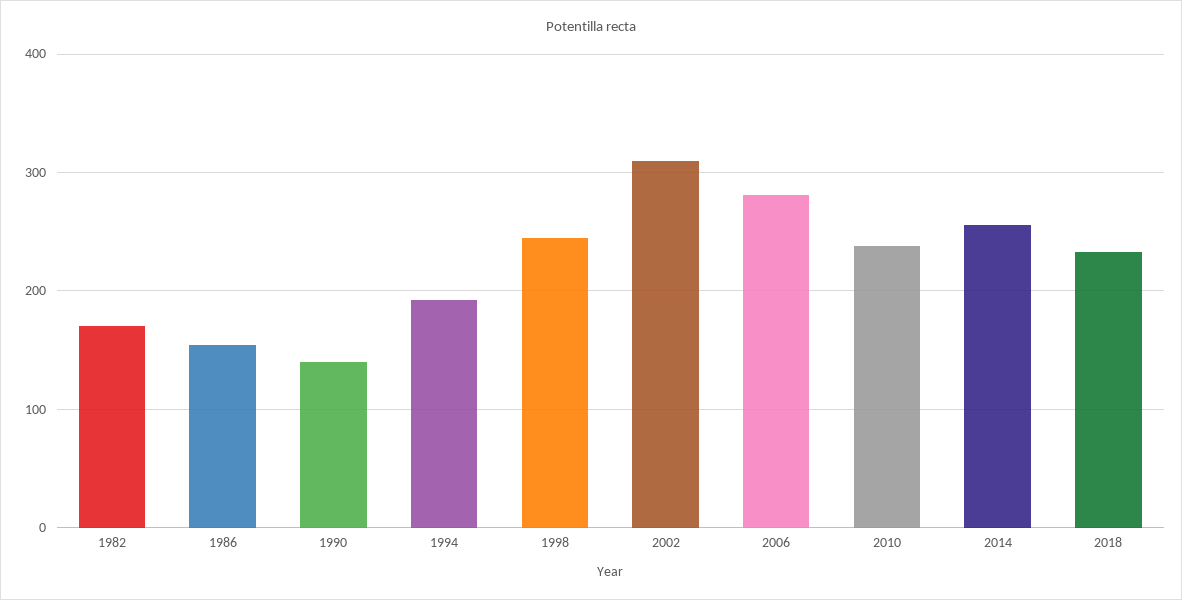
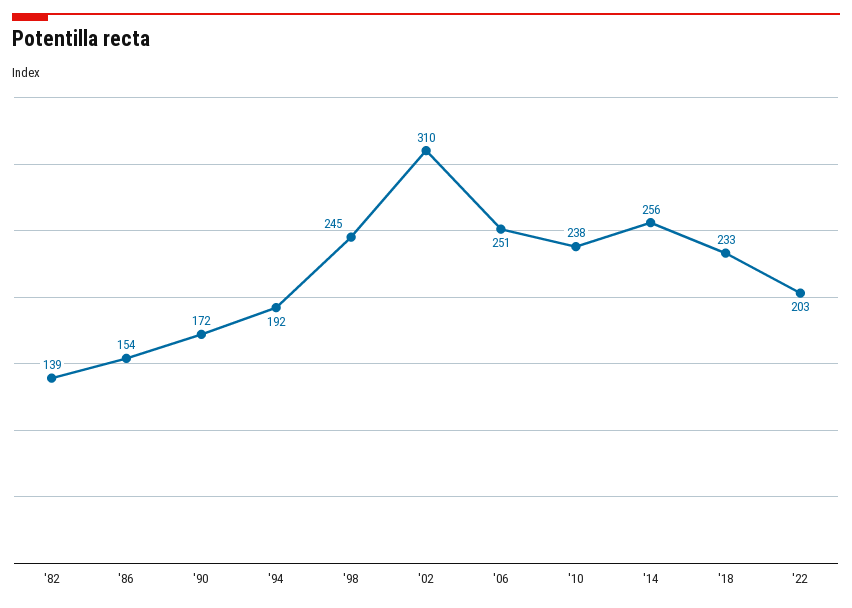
1982: 170 -> 139
1990: 140 -> 172
2006: 280 -> 251
'22: none -> 203

